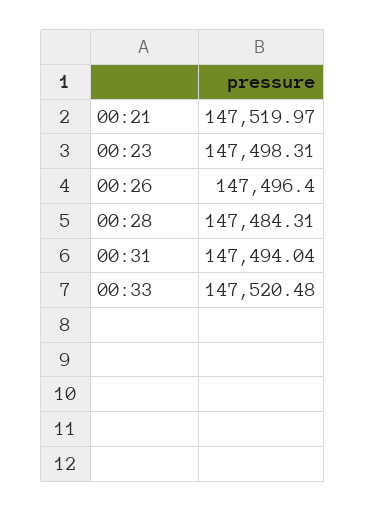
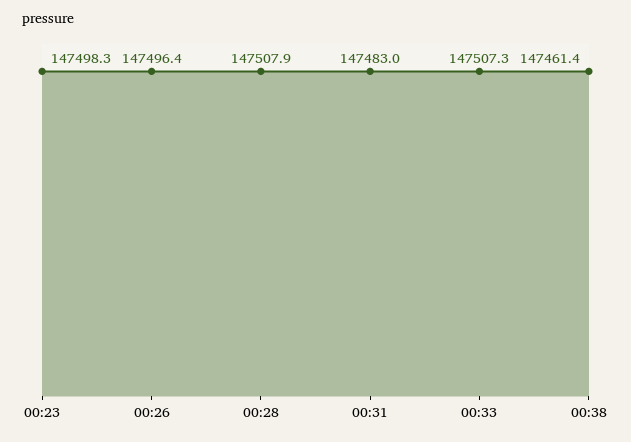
00:21: 147519.97 -> none
00:28: 147484.31 -> 147507.9
00:31: 147494.04 -> 147483
00:33: 147520.48 -> 147507.3
00:38: none -> 147461.4

